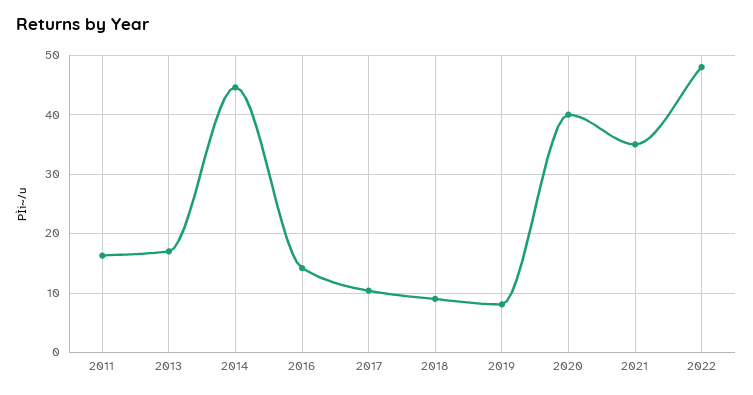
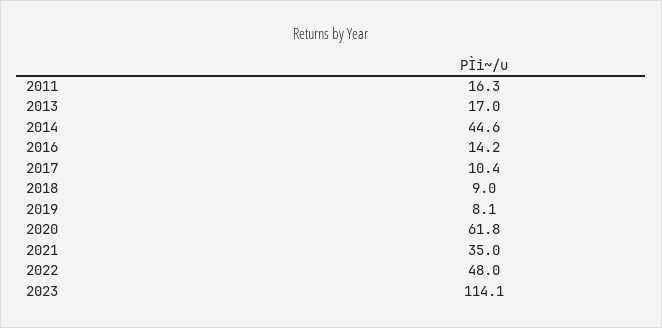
2020: 40 -> 61.8
2023: none -> 114.1

